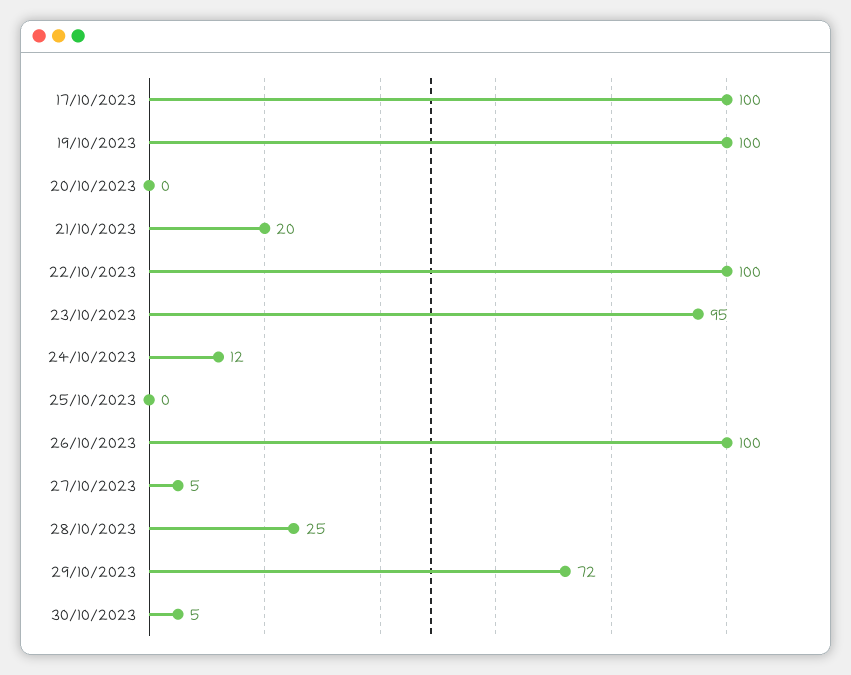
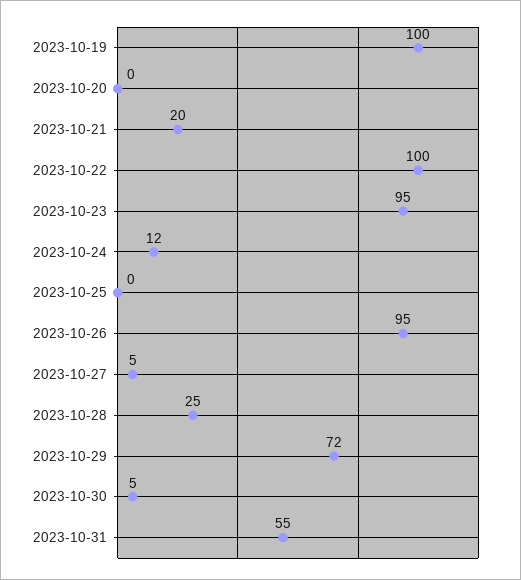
17/10/2023: 100 -> none
26/10/2023: 100 -> 95
2023-10-31: none -> 55

